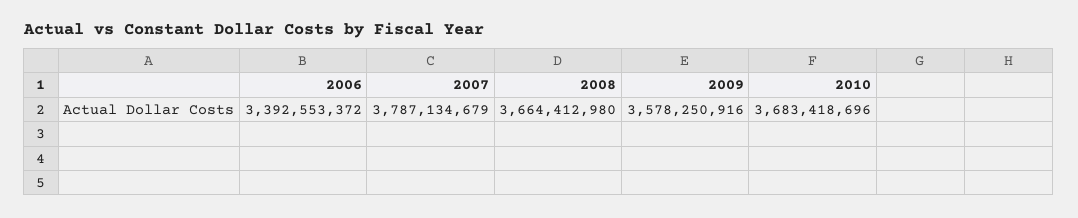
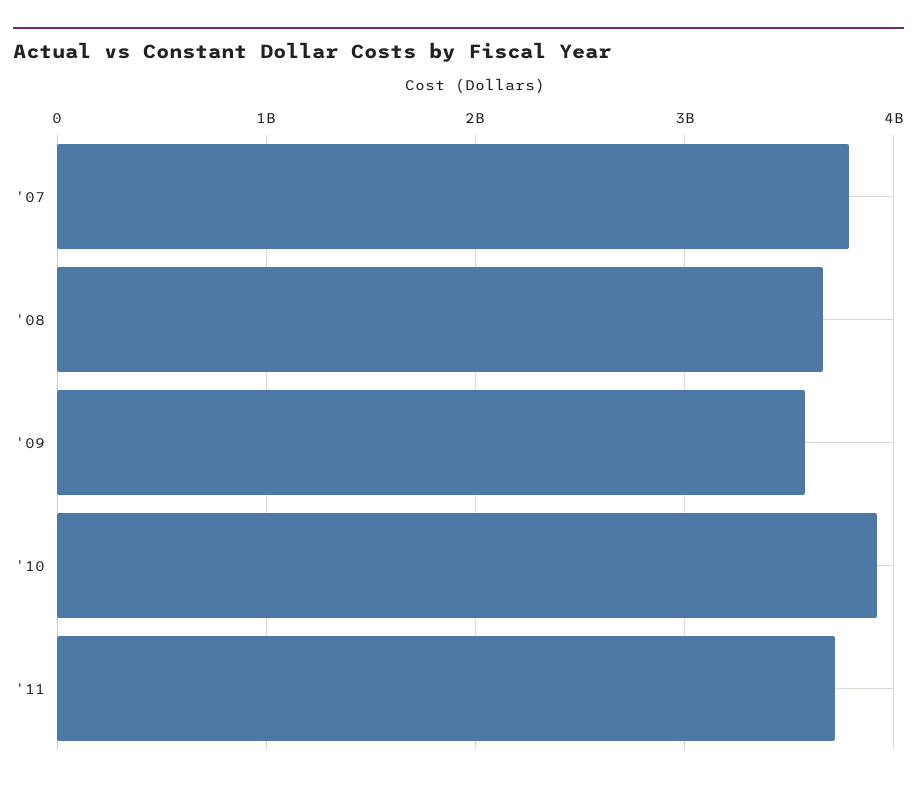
2006: 3392553372 -> none
2010: 3683418696 -> 3900000000
'11: none -> 3700000000

